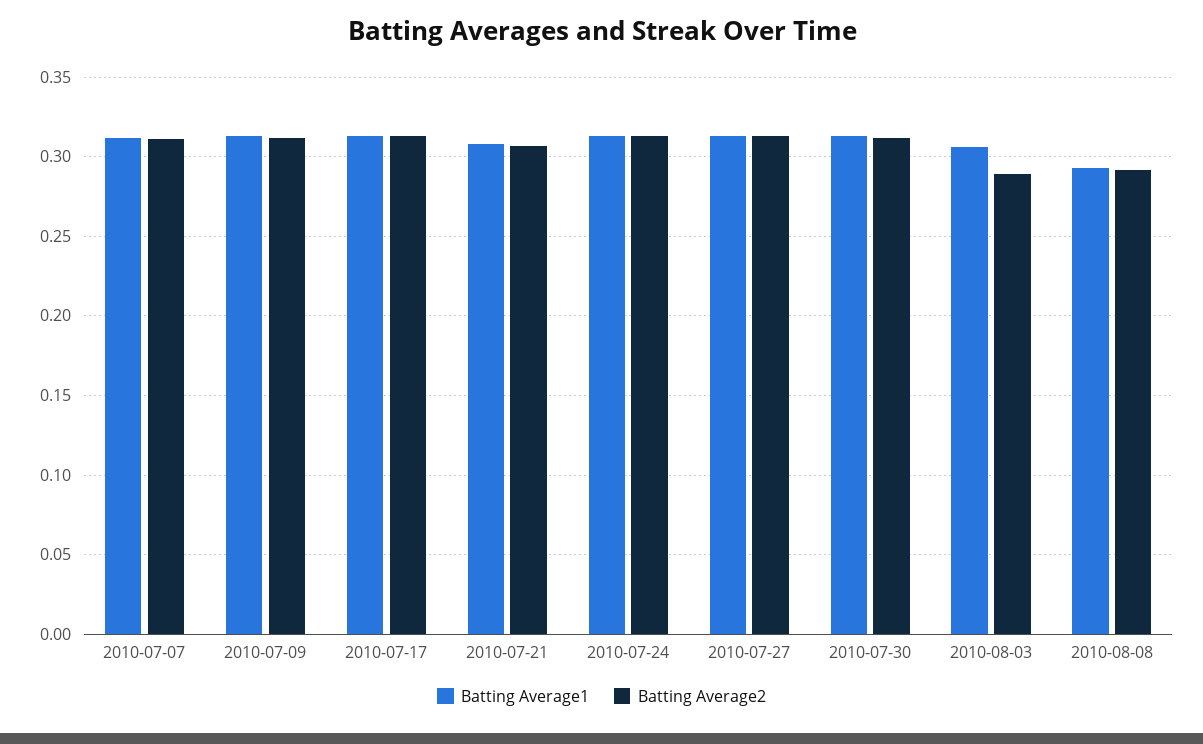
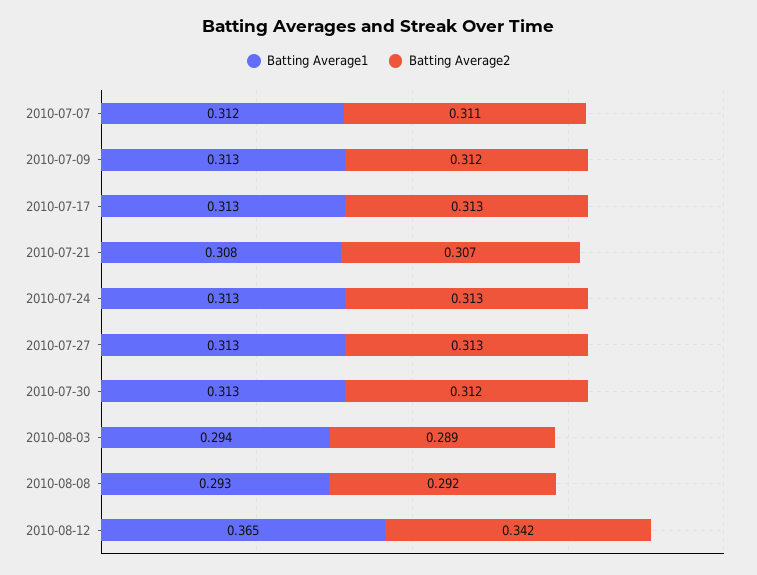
Batting Average1, 2010-08-03: 0.305 -> 0.294
Batting Average1, 2010-08-12: none -> 0.365
Batting Average2, 2010-08-12: none -> 0.342

